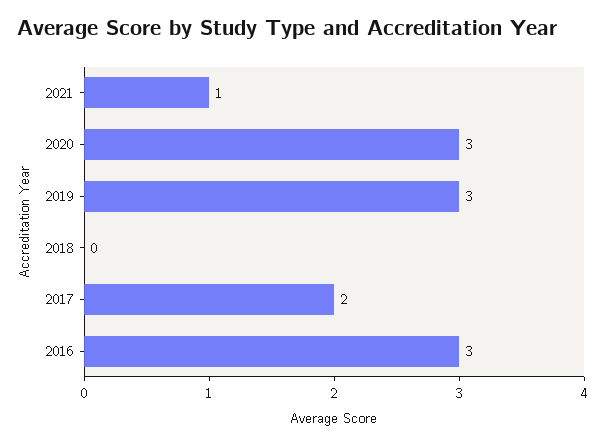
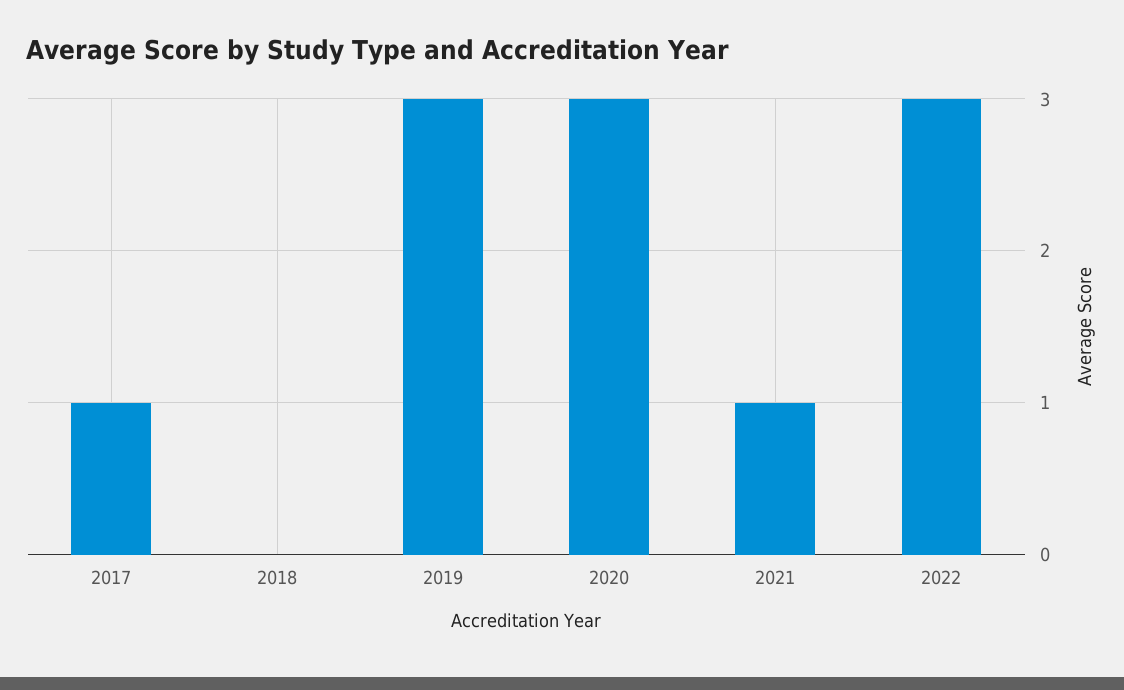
2017: 2 -> 1
2016: 3 -> none
2022: none -> 3

